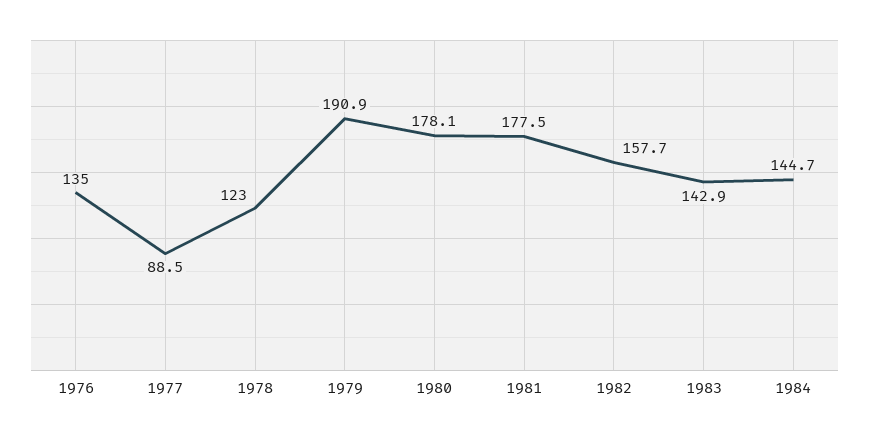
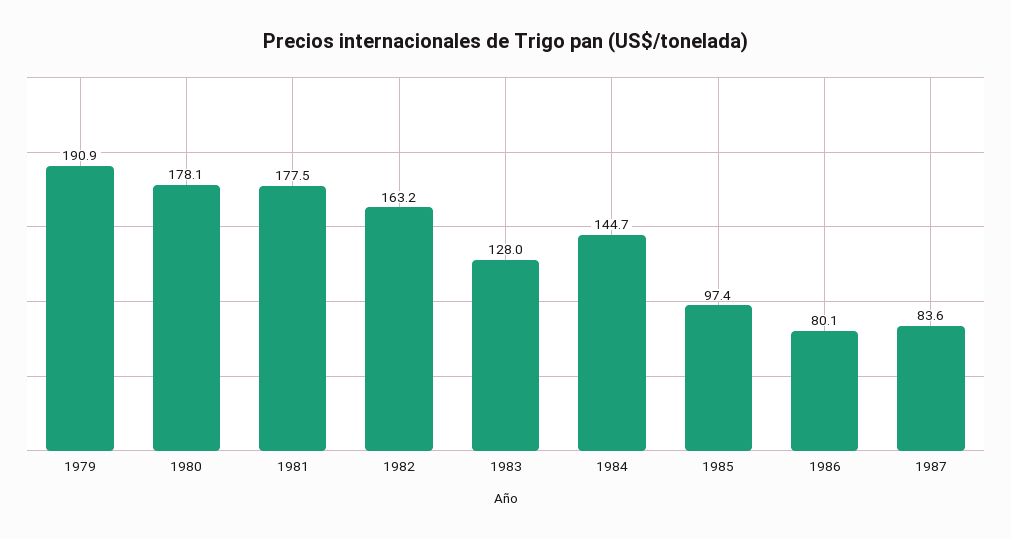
1976: 135 -> none
1977: 88.5 -> none
1978: 123 -> none
1982: 157.7 -> 163.2
1983: 142.9 -> 128
1985: none -> 97.4
1986: none -> 80.1
1987: none -> 83.6

